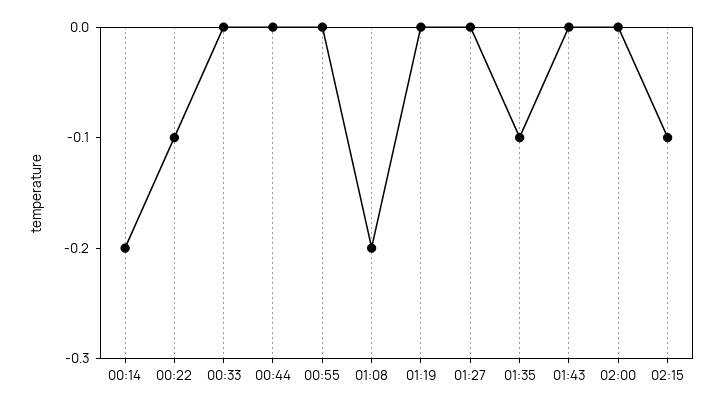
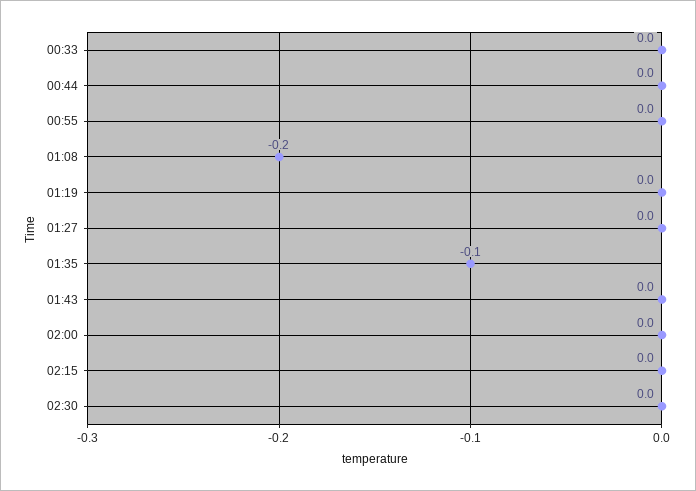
00:14: -0.2 -> none
00:22: -0.1 -> none
02:15: -0.1 -> 0
02:30: none -> 0

